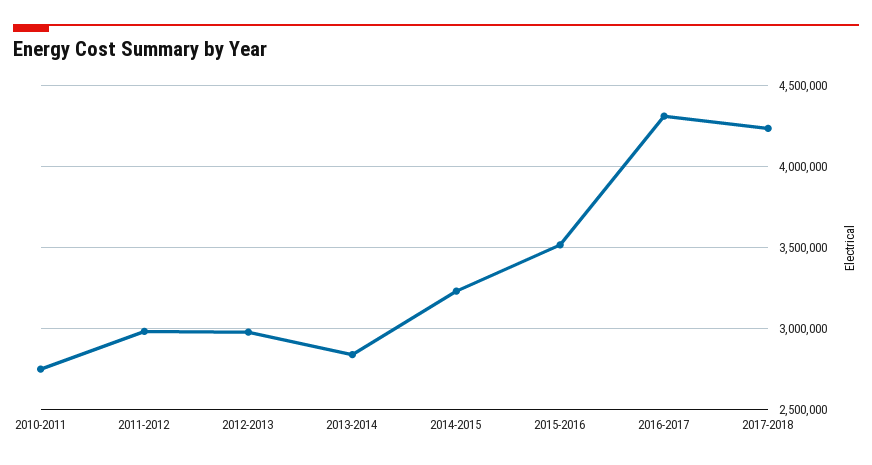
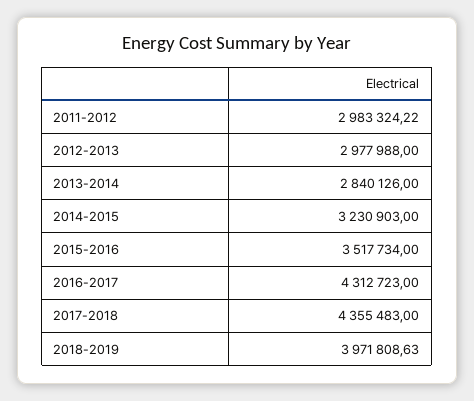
2010-2011: 2750000 -> none
2017-2018: 4250000 -> 4355483
2018-2019: none -> 3971808.63

